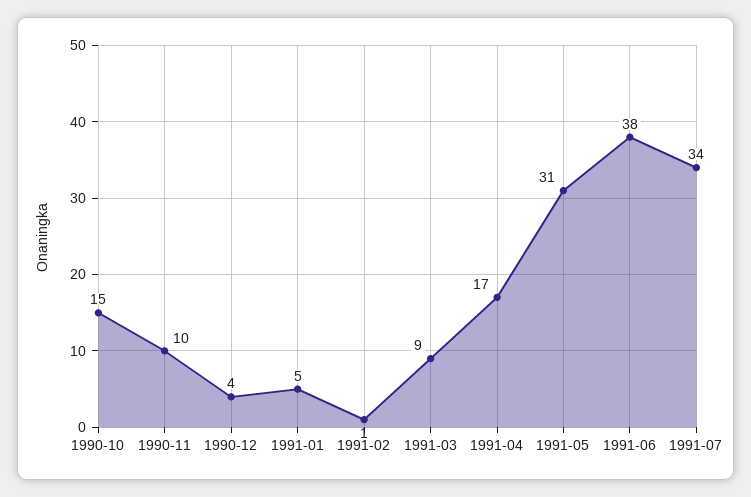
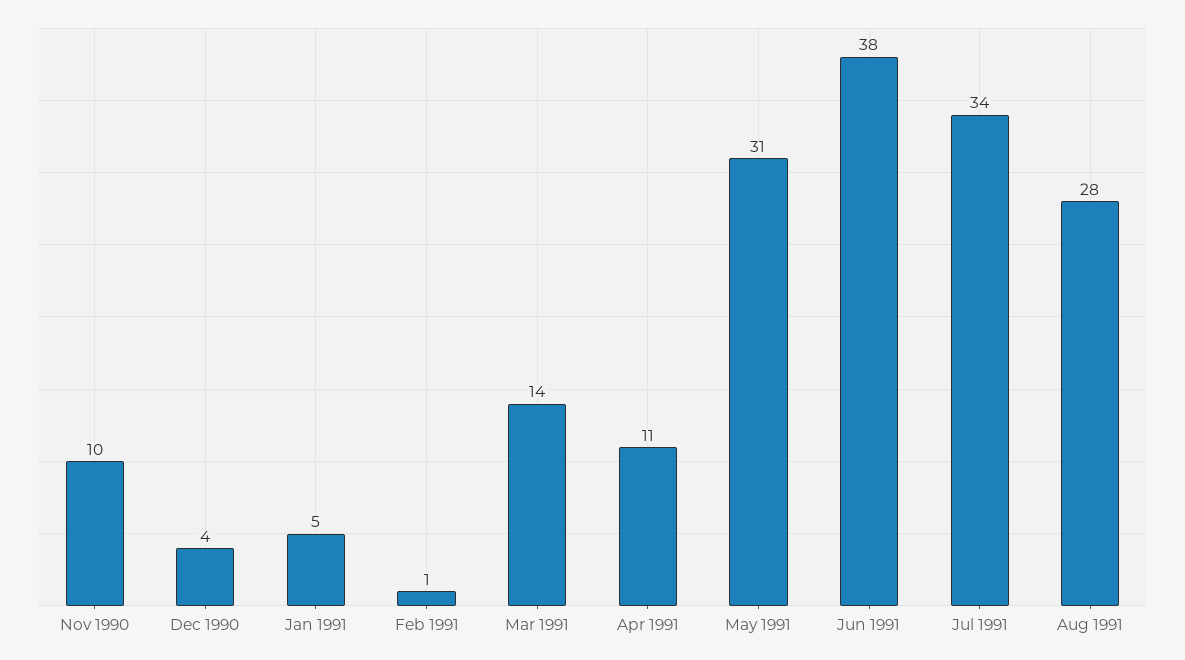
1990-10: 15 -> none
1991-03: 9 -> 14
1991-04: 17 -> 11
Aug 1991: none -> 28

